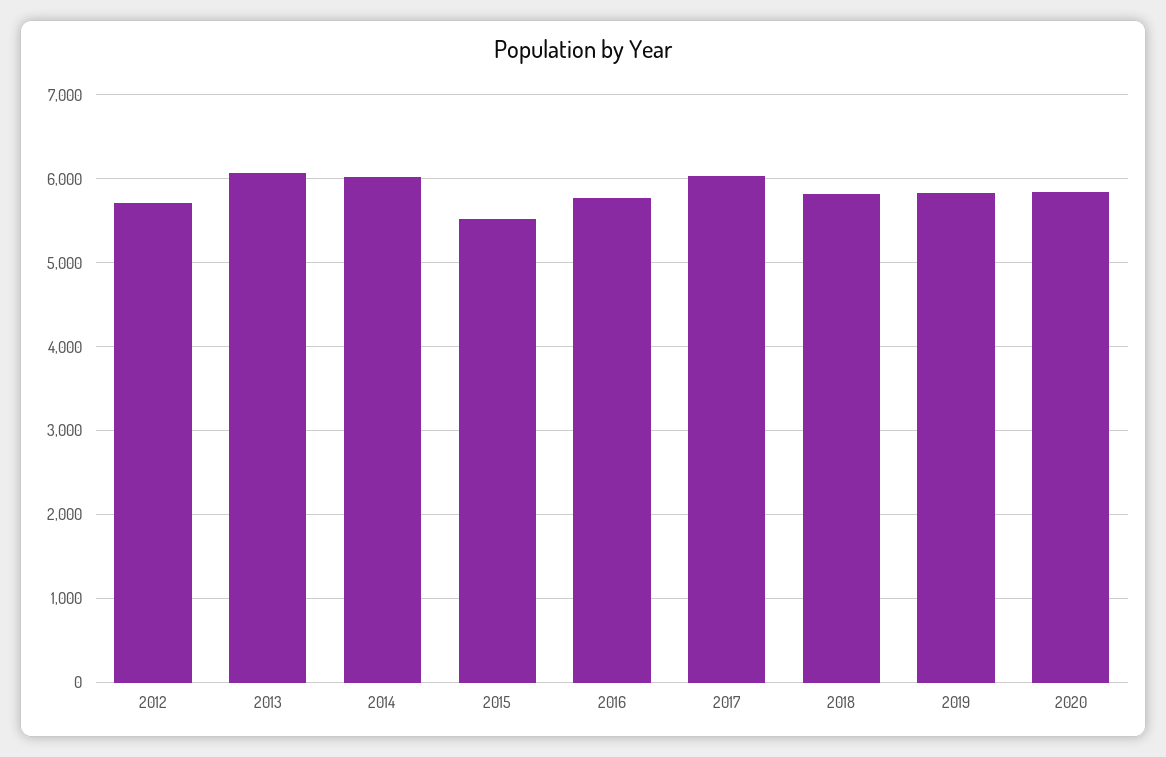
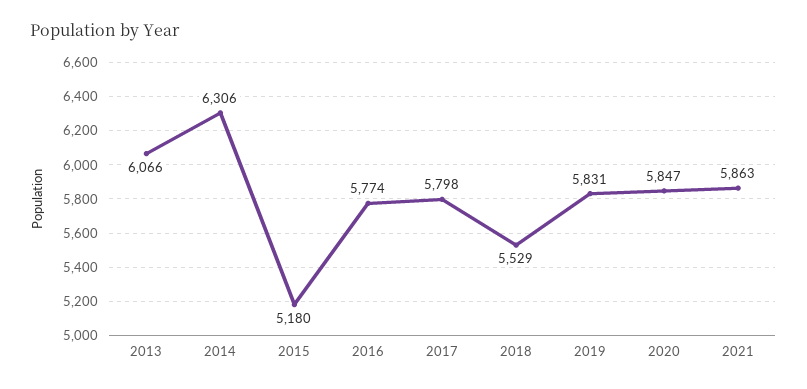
2012: 5700 -> none
2014: 6000 -> 6306
2015: 5500 -> 5180
2017: 6000 -> 5798
2018: 5800 -> 5529
2021: none -> 5863

